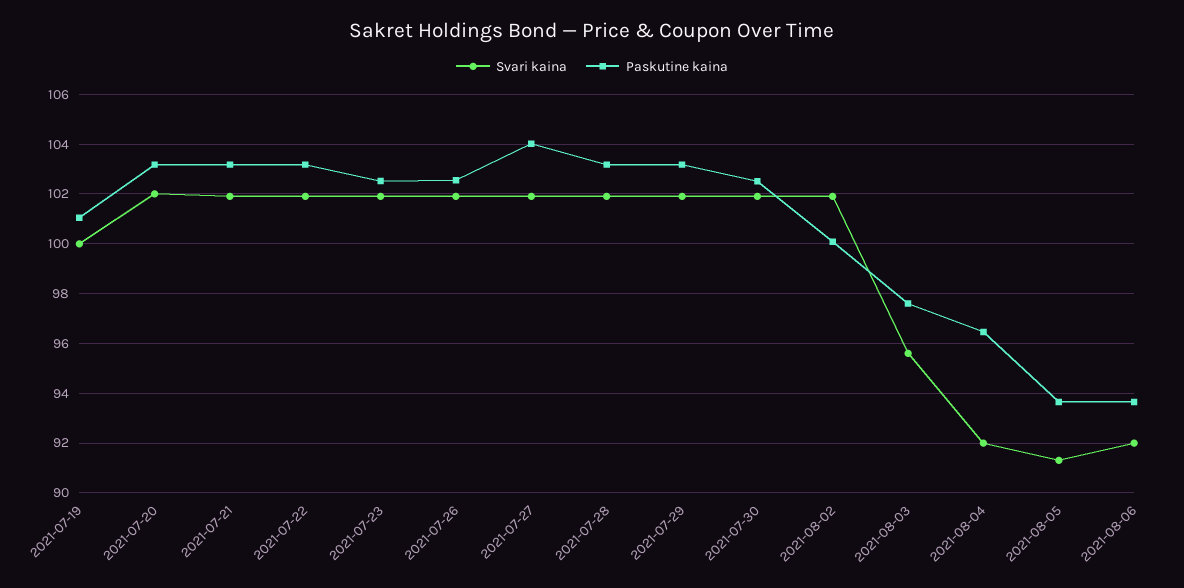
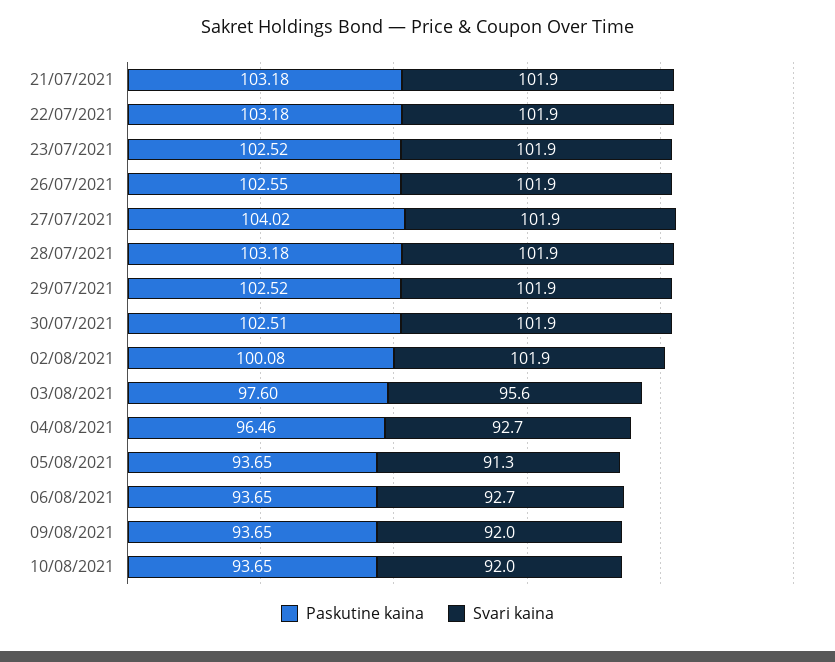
Svari kaina, 2021-07-19: 100 -> none
Paskutine kaina, 2021-07-19: 101 -> none
Svari kaina, 2021-07-20: 102 -> none
Paskutine kaina, 2021-07-20: 103.25 -> none
Paskutine kaina, 2021-07-29: 103.25 -> 102.52
Svari kaina, 2021-08-04: 92 -> 92.7
Svari kaina, 2021-08-06: 92 -> 92.7
Paskutine kaina, 09/08/2021: none -> 93.65
Svari kaina, 09/08/2021: none -> 92
Paskutine kaina, 10/08/2021: none -> 93.65
Svari kaina, 10/08/2021: none -> 92

